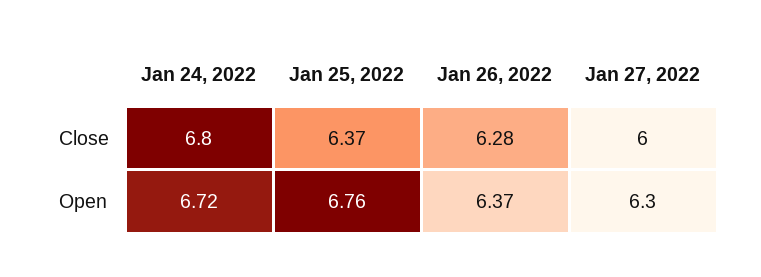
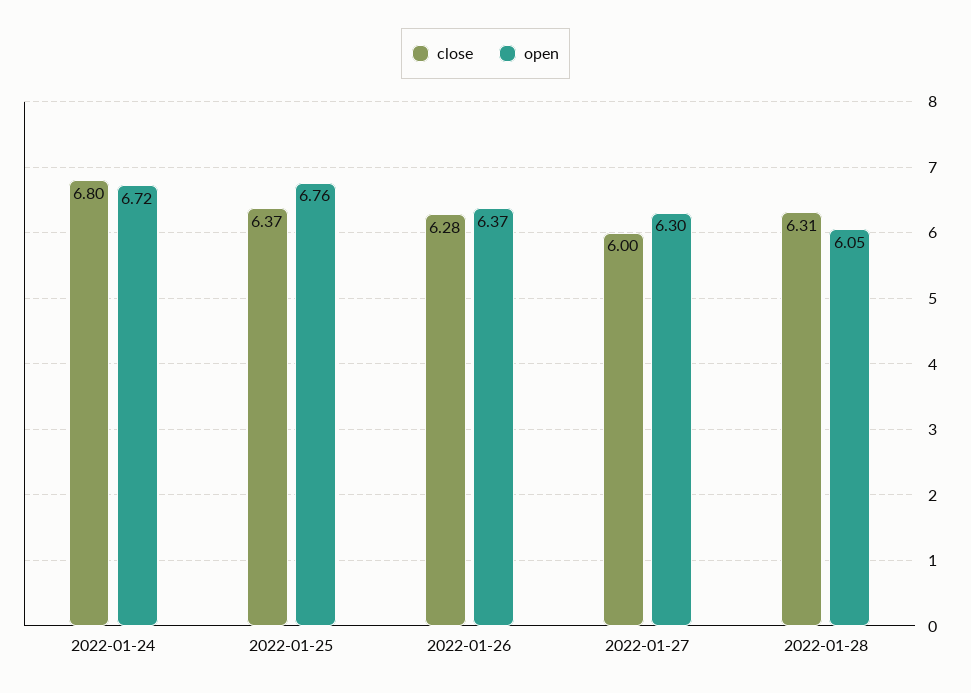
Close, 2022-01-28: none -> 6.31
Open, 2022-01-28: none -> 6.05

